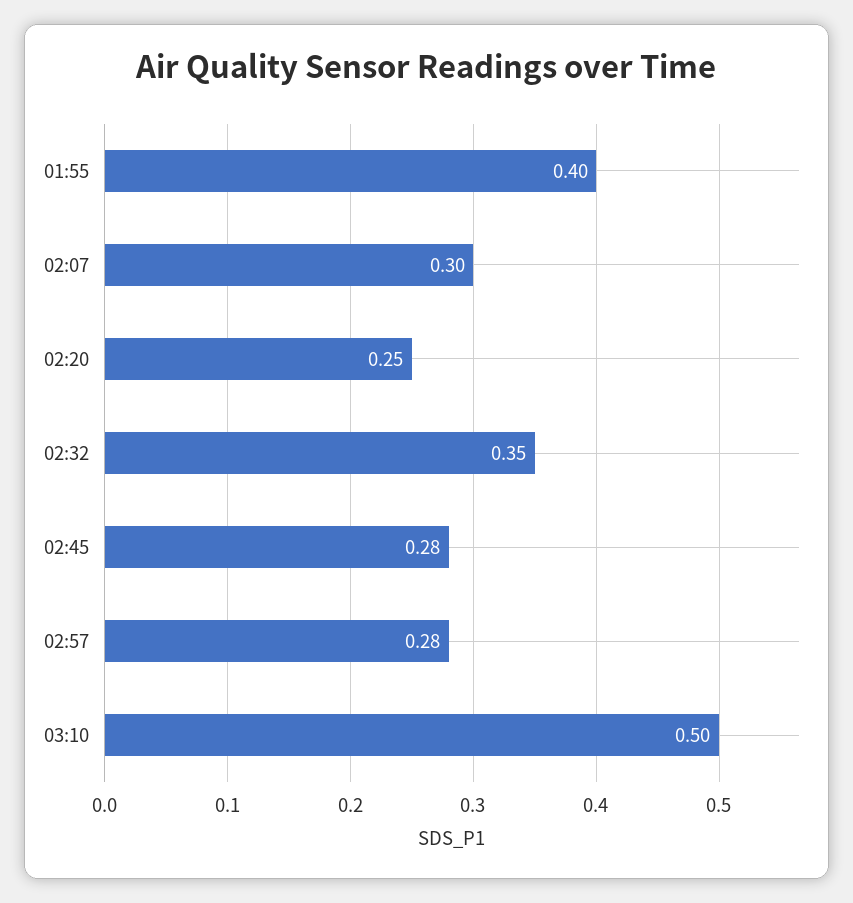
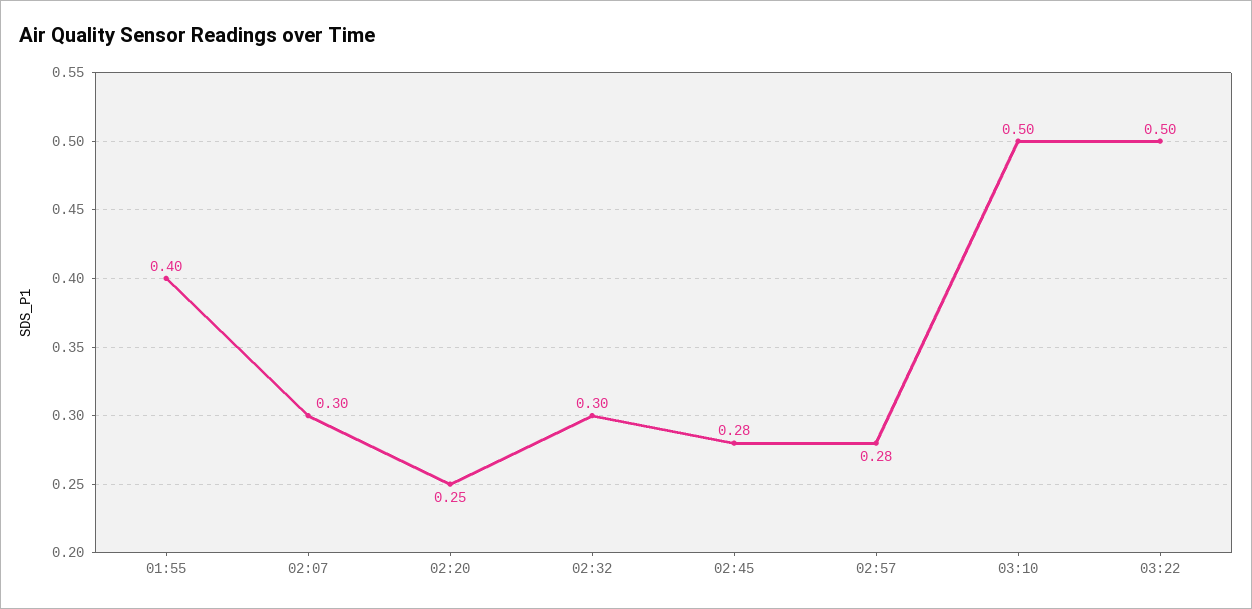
02:32: 0.35 -> 0.3
03:22: none -> 0.5

